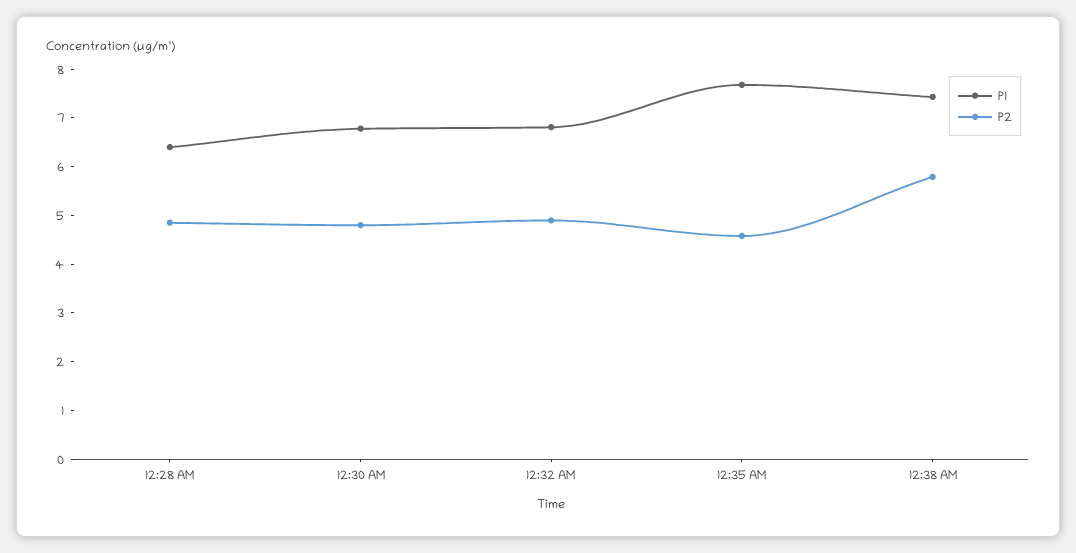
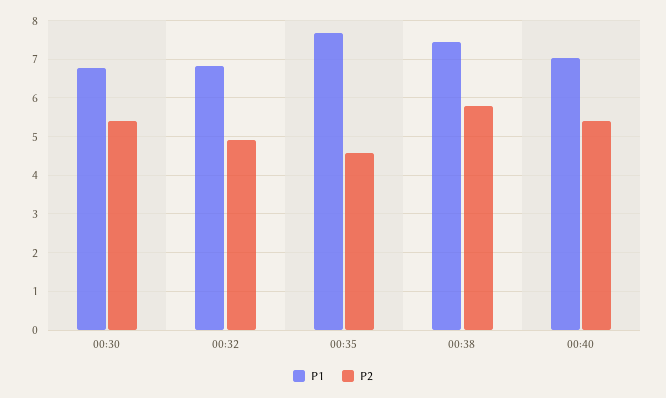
P1, 12:28 AM: 6.4 -> none
P2, 12:28 AM: 4.8 -> none
P2, 12:30 AM: 4.8 -> 5.4
P1, 00:40: none -> 7
P2, 00:40: none -> 5.4

